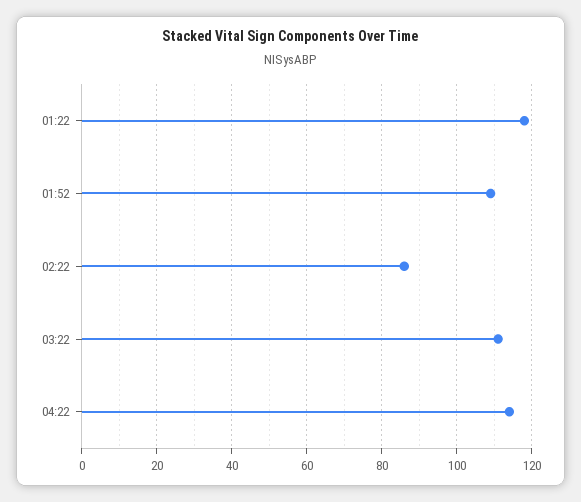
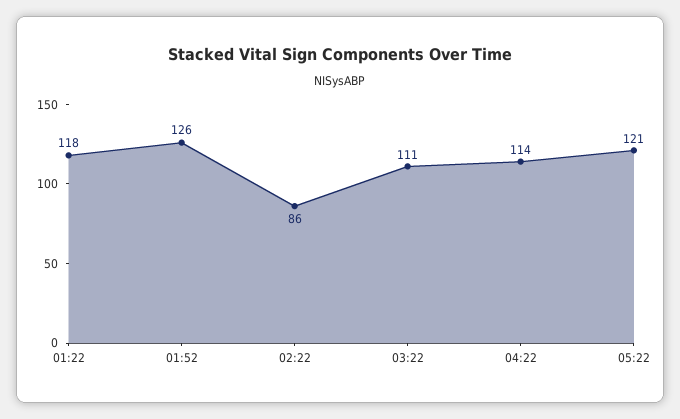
01:52: 110 -> 126
05:22: none -> 121

